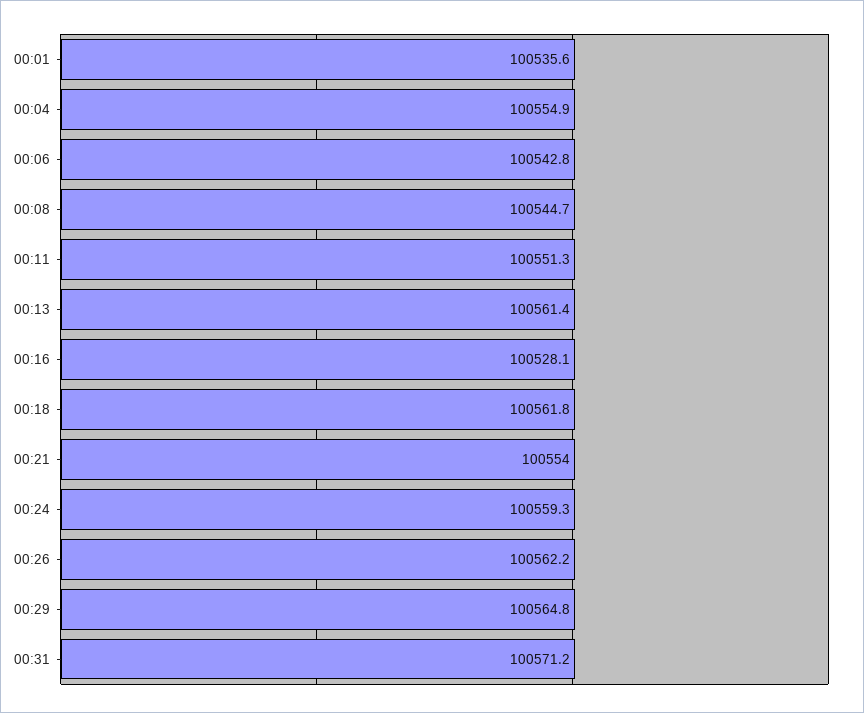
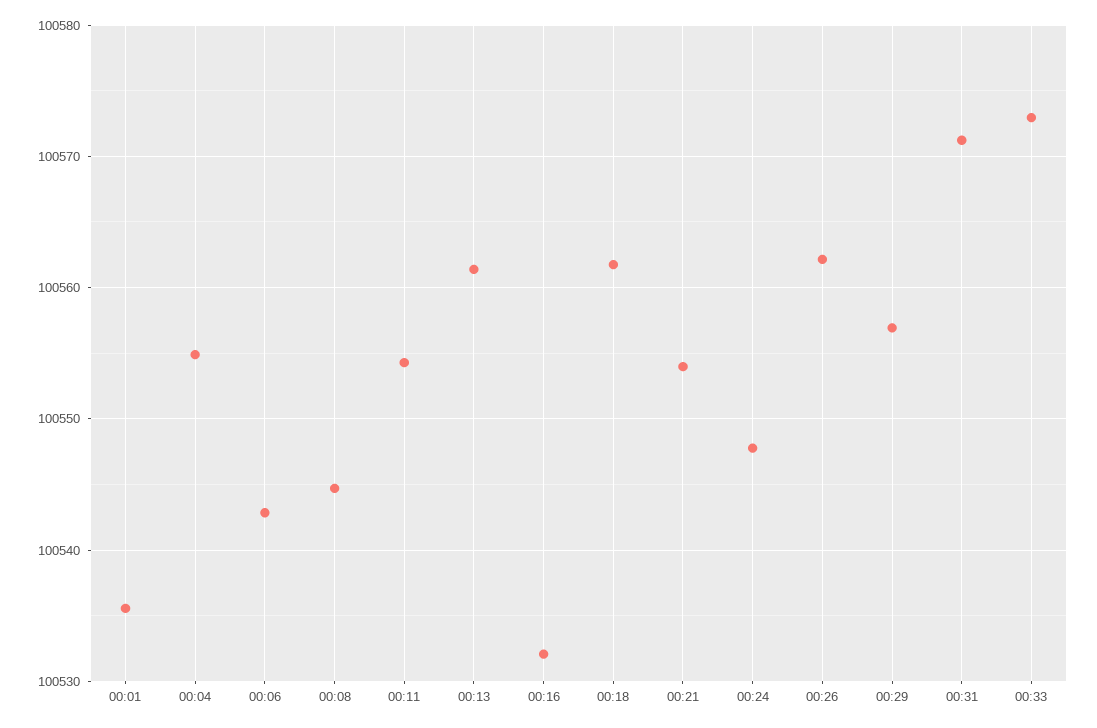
00:11: 100551.3 -> 100554
00:16: 100528.1 -> 100532
00:24: 100559.3 -> 100548
00:29: 100564.8 -> 100557
00:33: none -> 100573

